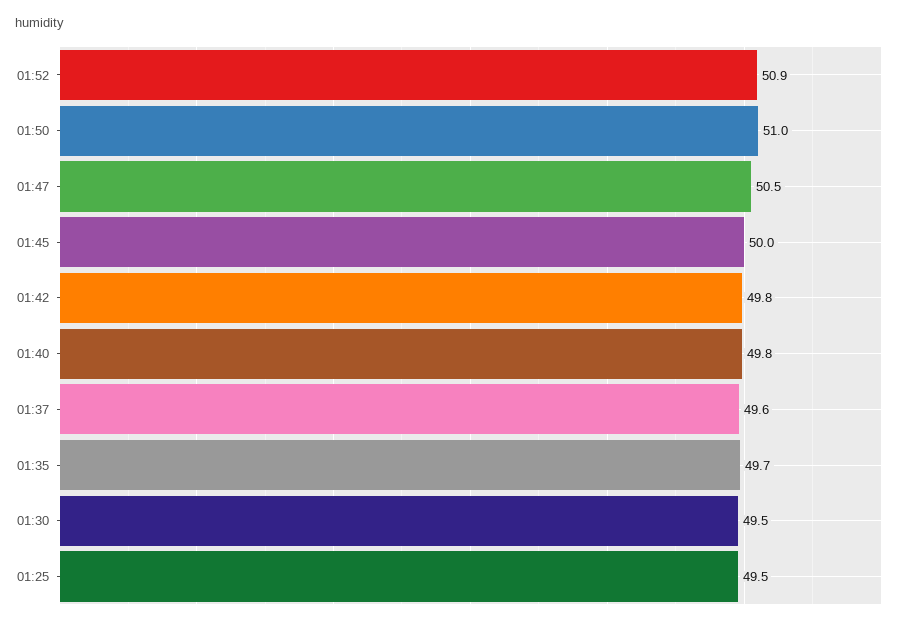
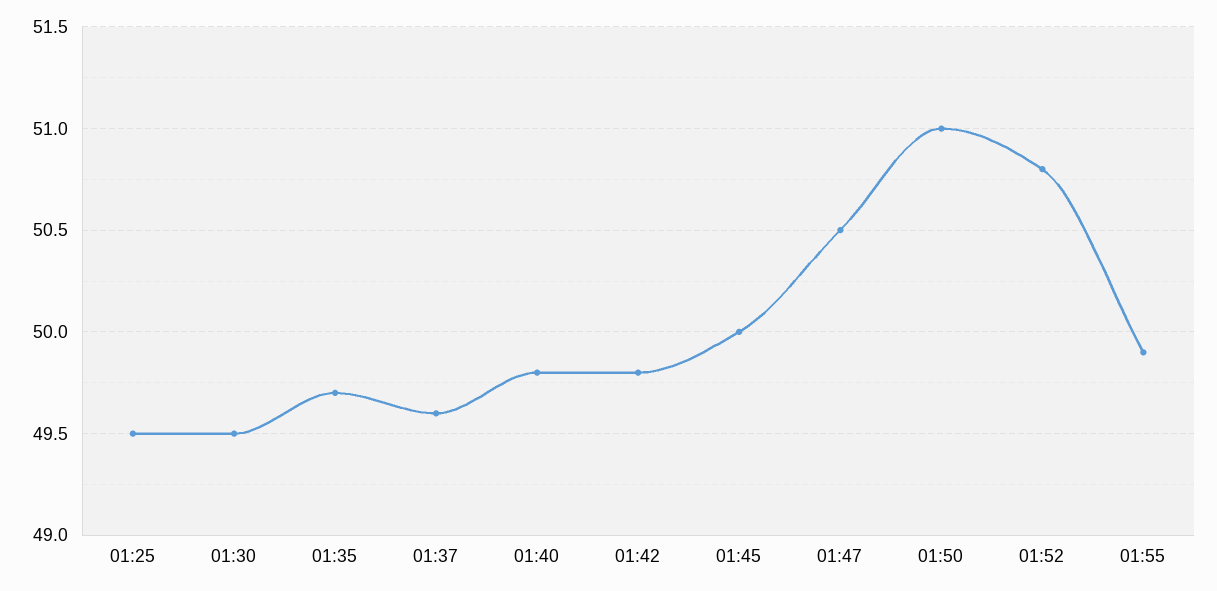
01:52: 50.9 -> 50.8
01:55: none -> 49.9

